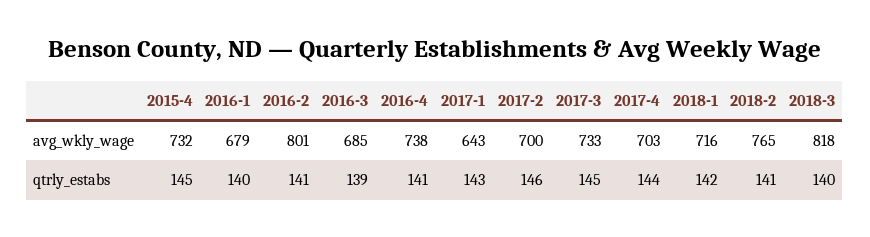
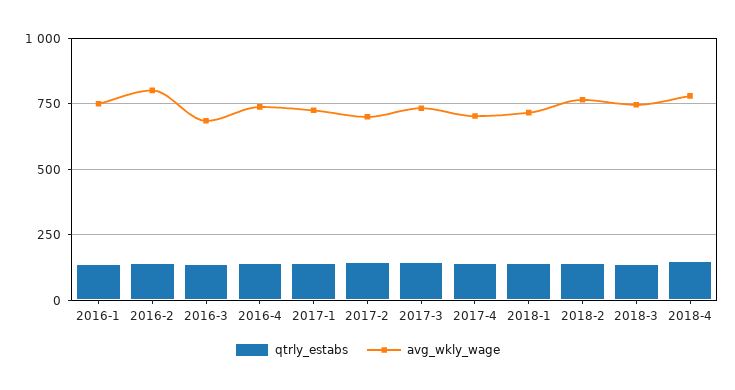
avg_wkly_wage, 2015-4: 732 -> none
avg_wkly_wage, 2016-1: 679 -> 750
avg_wkly_wage, 2017-1: 643 -> 725
avg_wkly_wage, 2018-3: 818 -> 750
qtrly_estabs, 2015-4: 145 -> none
qtrly_estabs, 2018-4: none -> 150
avg_wkly_wage, 2018-4: none -> 775

